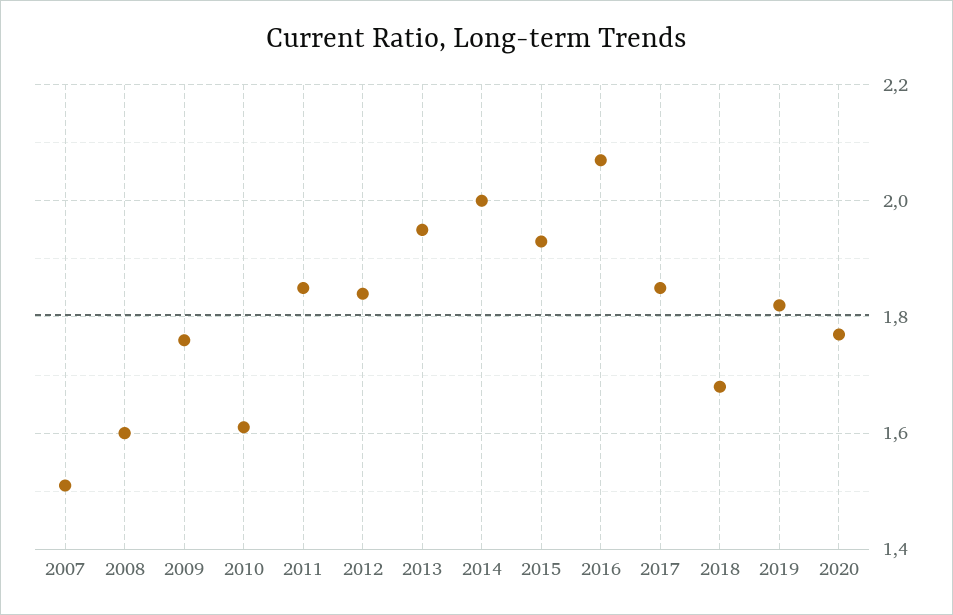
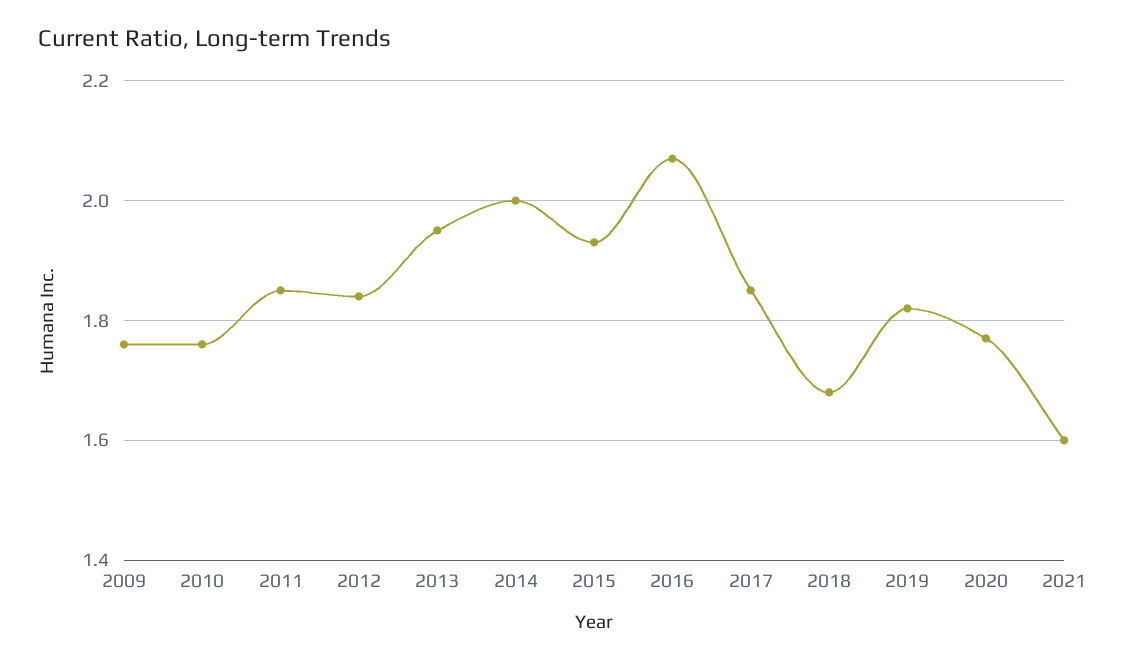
2007: 1.5 -> none
2008: 1.6 -> none
2010: 1.6 -> 1.75
2021: none -> 1.6

